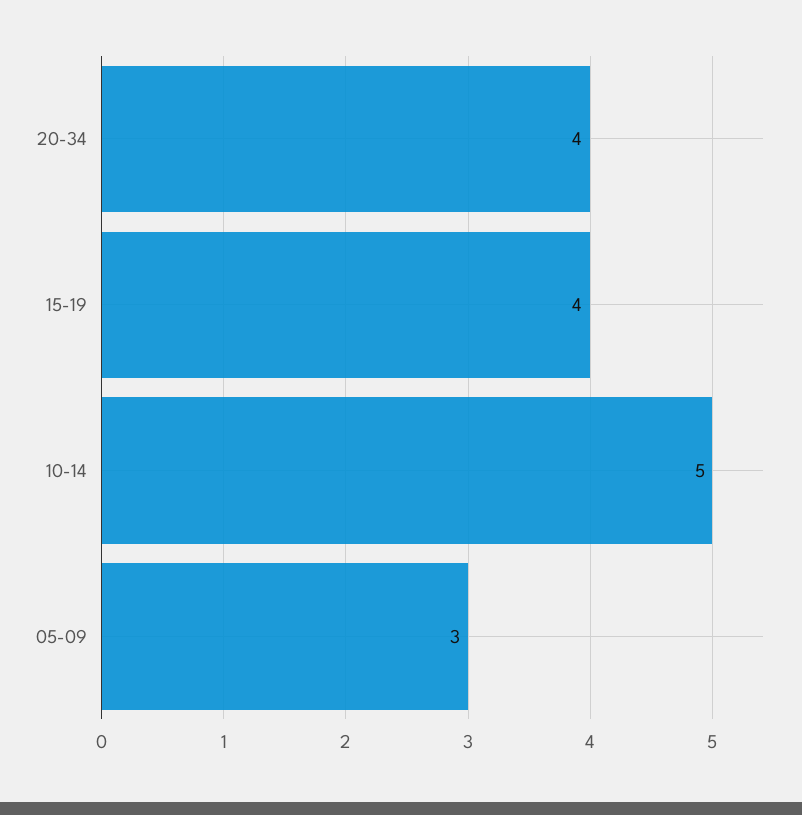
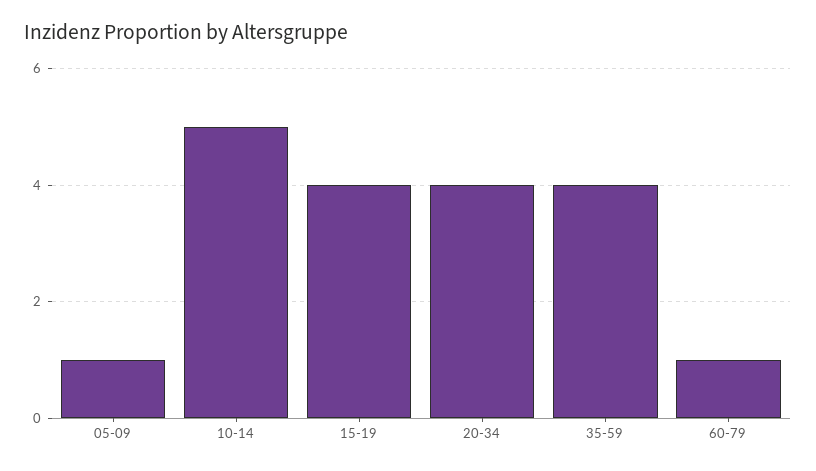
05-09: 3 -> 1
35-59: none -> 4
60-79: none -> 1

